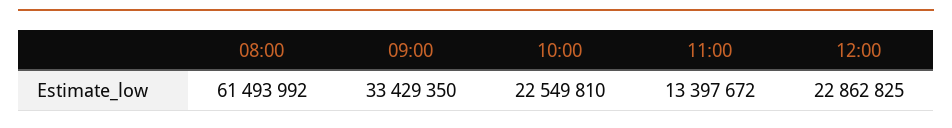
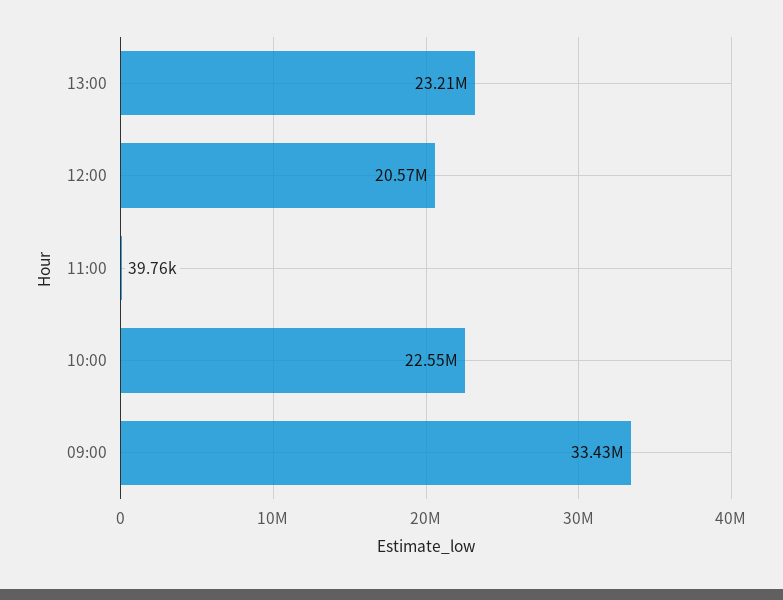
08:00: 61493992 -> none
11:00: 13397672 -> 39760
12:00: 22862825 -> 20570000
13:00: none -> 23210000

